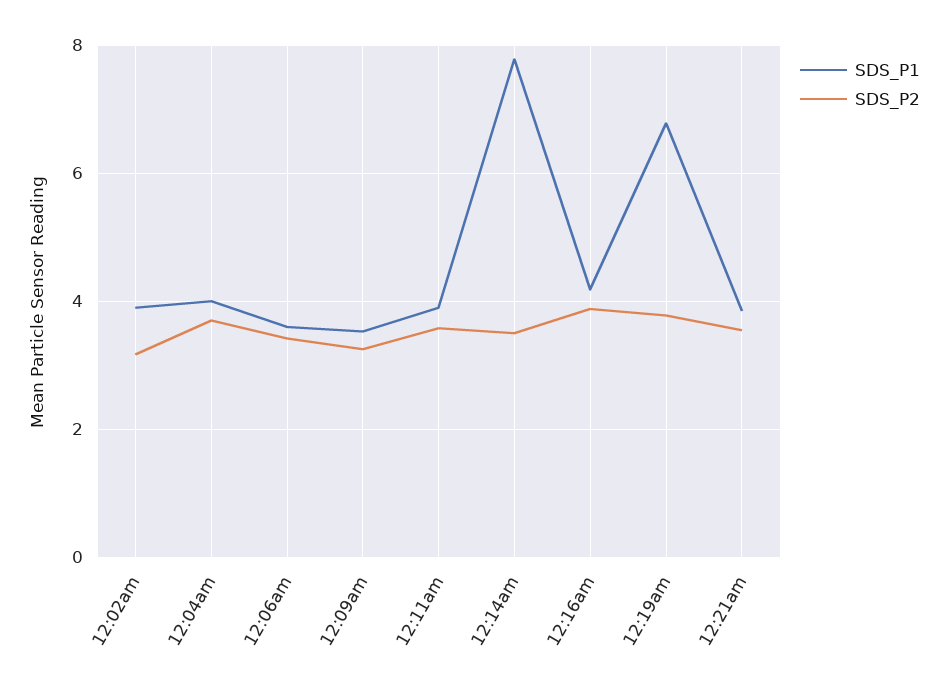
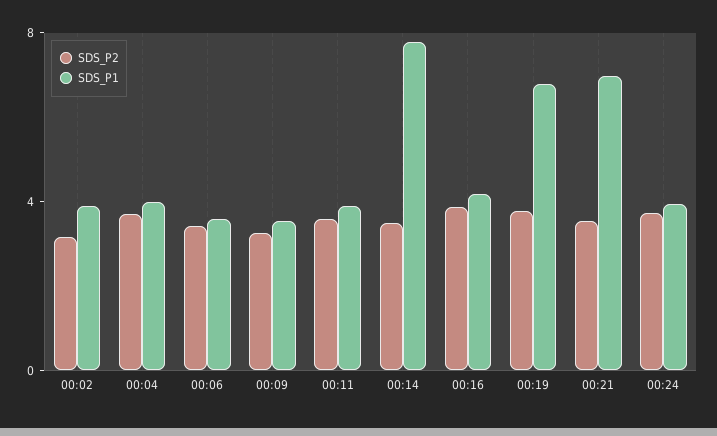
SDS_P1, 12:21am: 3.8 -> 7
SDS_P2, 00:24: none -> 4
SDS_P1, 00:24: none -> 4

